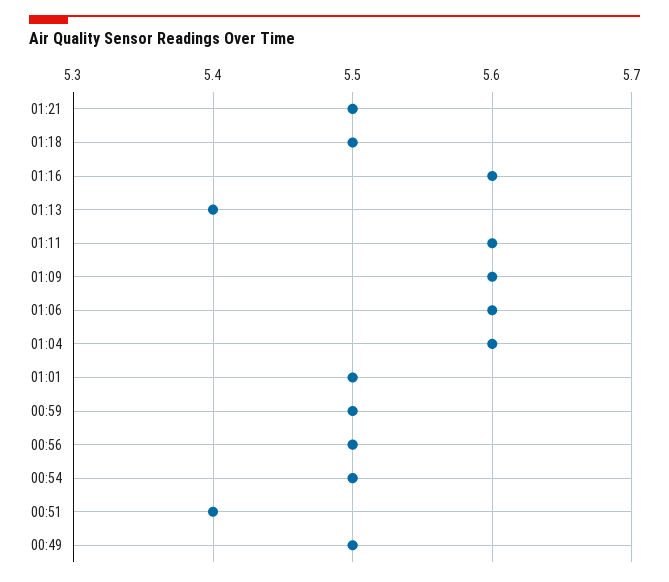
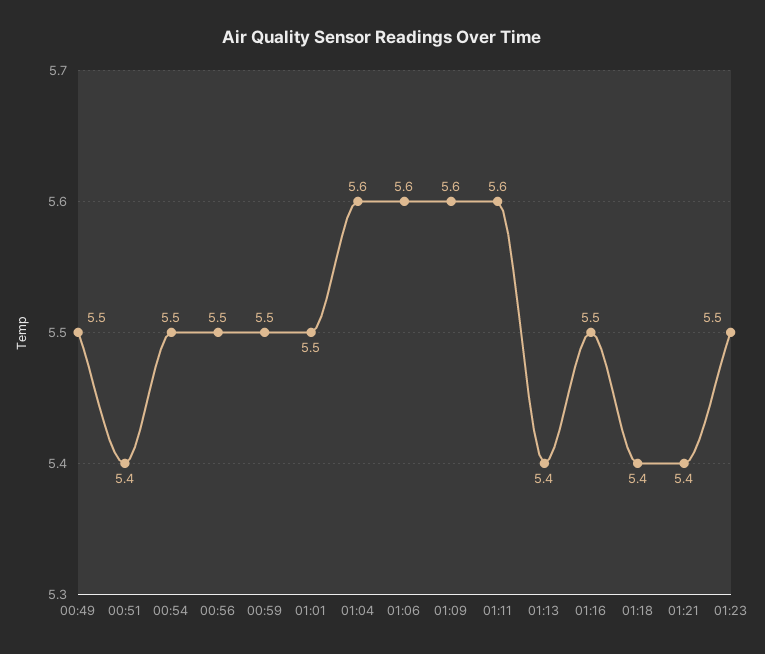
01:21: 5.5 -> 5.4
01:18: 5.5 -> 5.4
01:16: 5.6 -> 5.5
01:23: none -> 5.5

